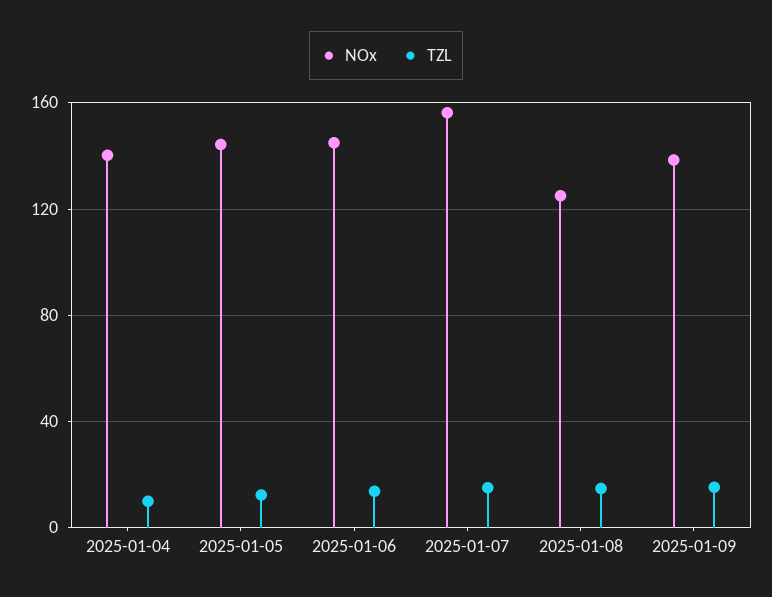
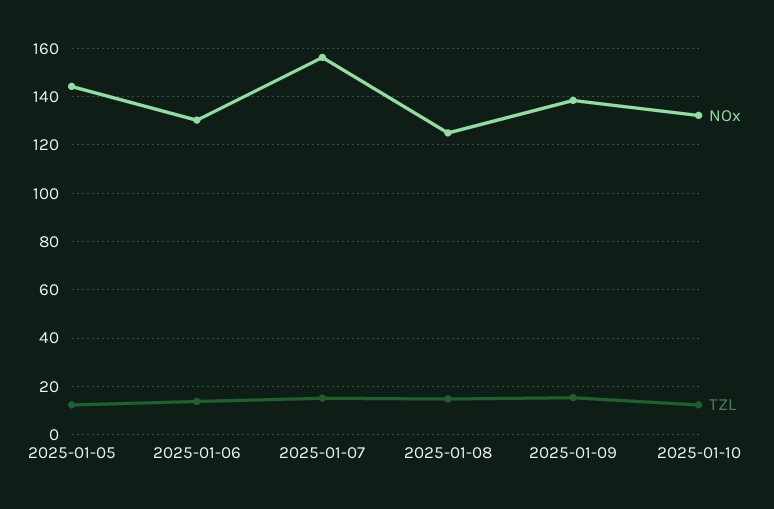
NOx, 2025-01-04: 140 -> none
TZL, 2025-01-04: 10 -> none
NOx, 2025-01-06: 145 -> 130
NOx, 2025-01-10: none -> 132.5
TZL, 2025-01-10: none -> 12.5

